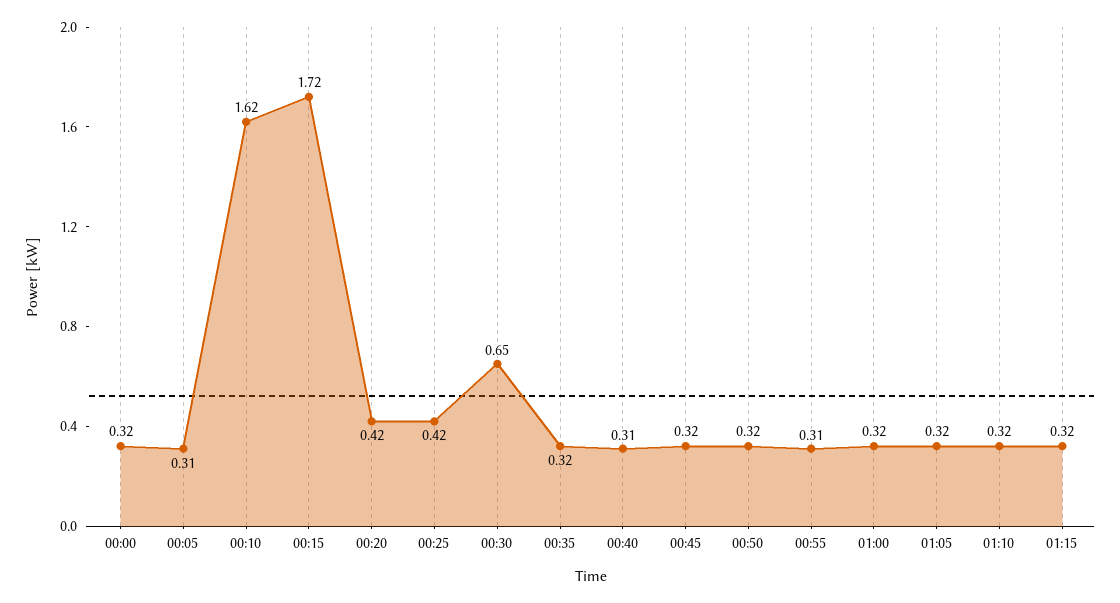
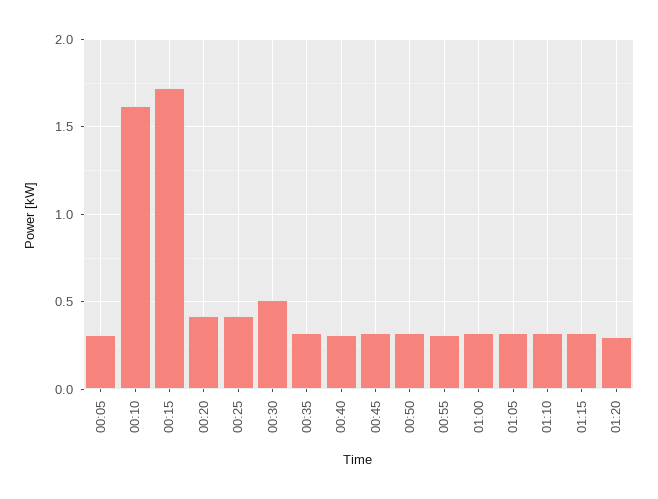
00:00: 0.32 -> none
00:30: 0.65 -> 0.5
01:20: none -> 0.3

